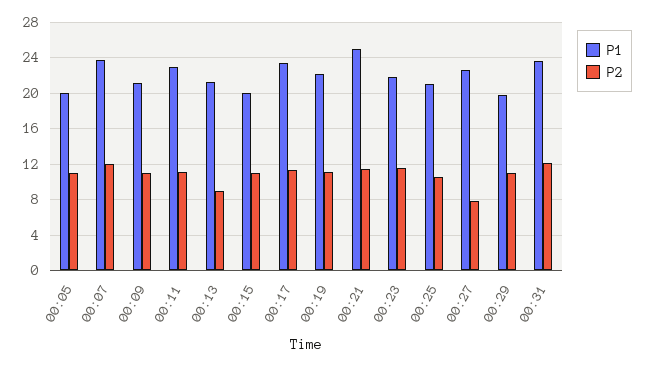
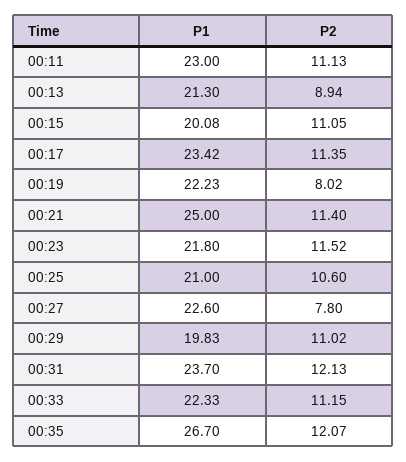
P1, 00:05: 20 -> none
P2, 00:05: 11 -> none
P1, 00:07: 24 -> none
P2, 00:07: 12 -> none
P1, 00:09: 21 -> none
P2, 00:09: 11 -> none
P2, 00:19: 11 -> 8.02
P1, 00:33: none -> 22.33
P2, 00:33: none -> 11.15
P1, 00:35: none -> 26.7
P2, 00:35: none -> 12.07

